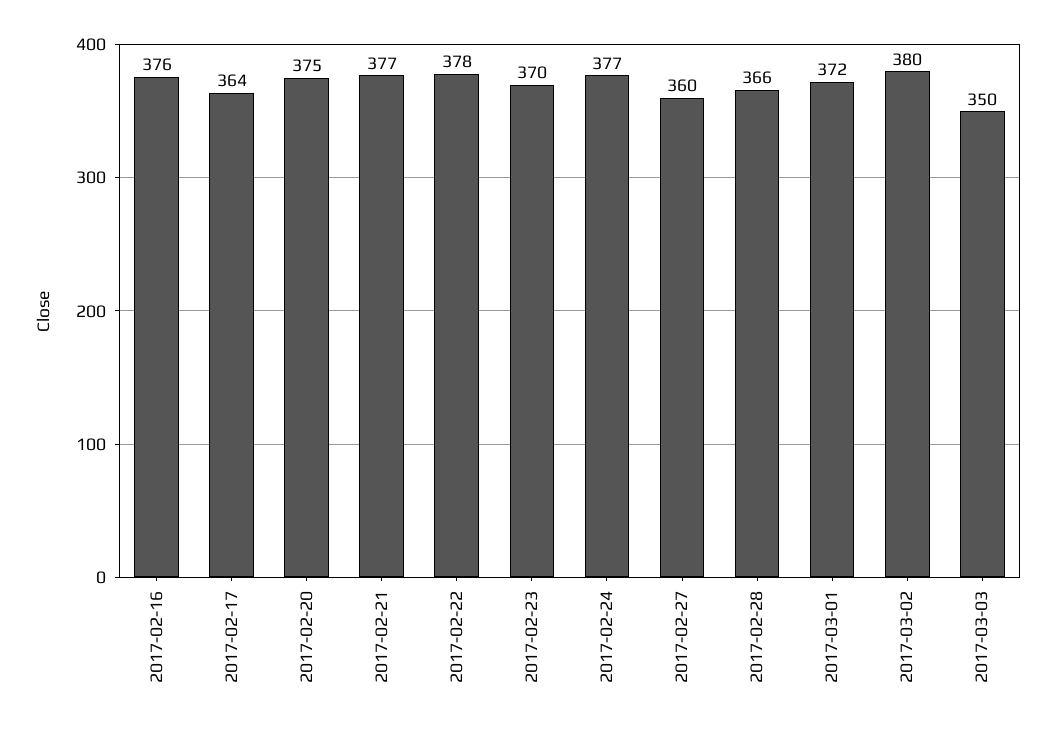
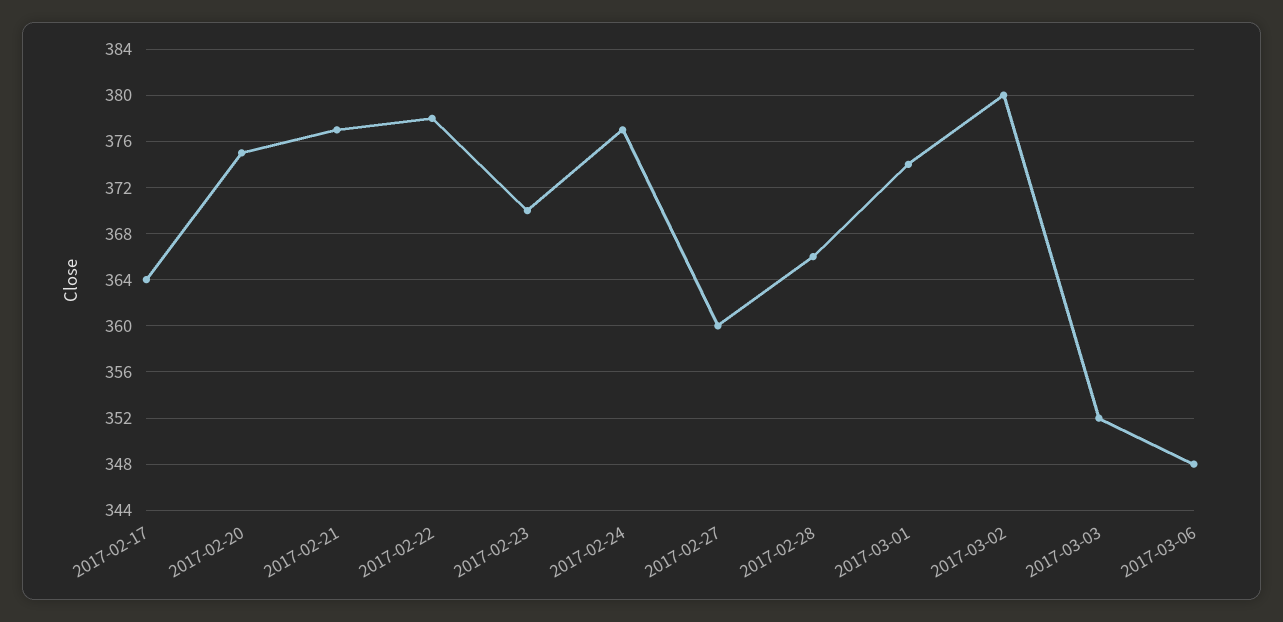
2017-02-16: 376 -> none
2017-03-01: 372 -> 374
2017-03-03: 350 -> 352
2017-03-06: none -> 348

